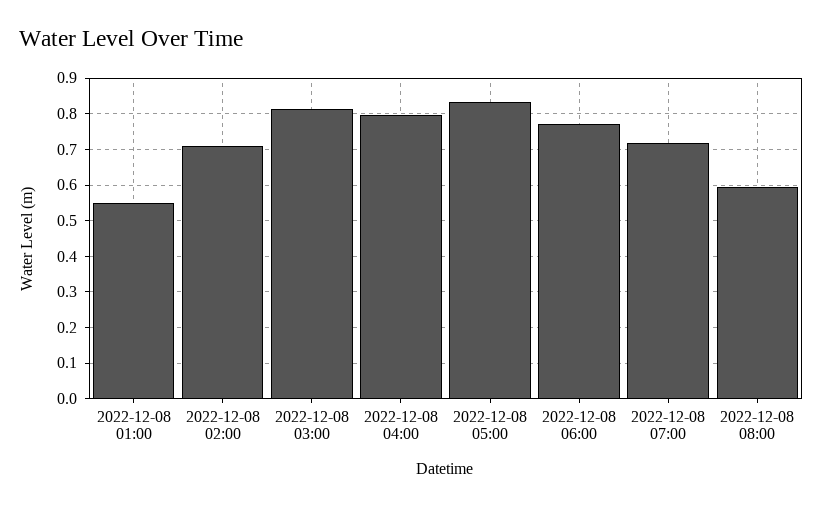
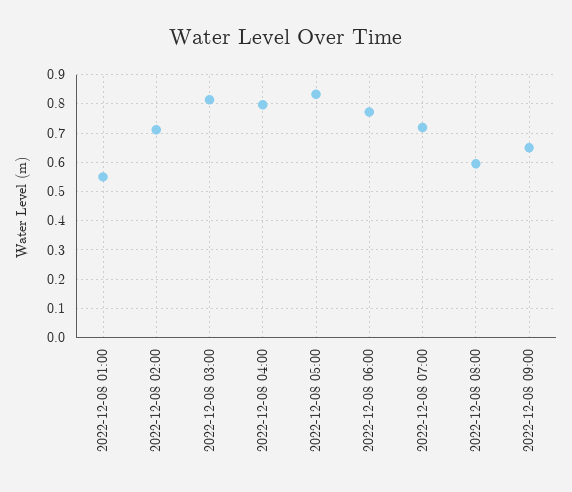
2022-12-08 09:00: none -> 0.65

